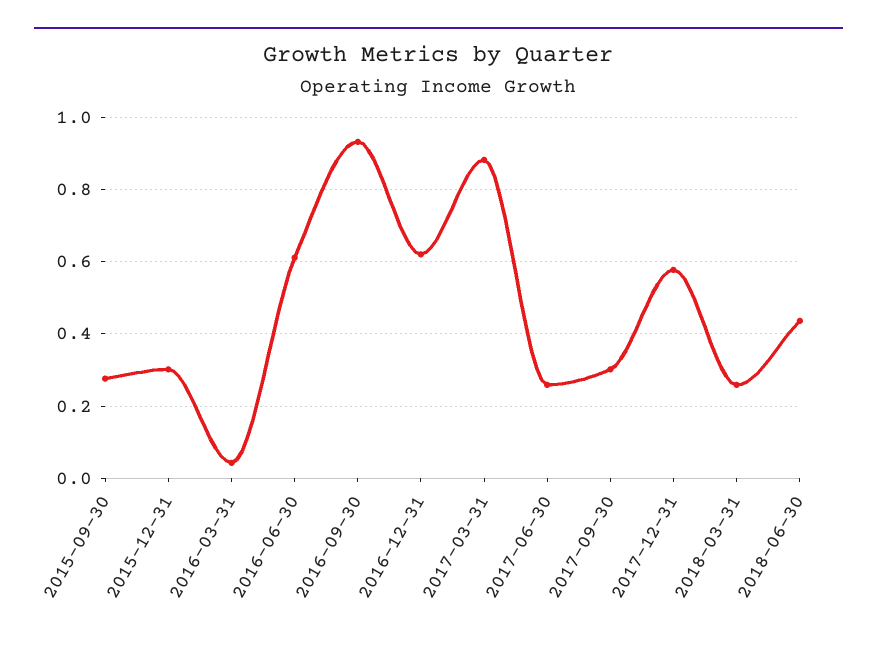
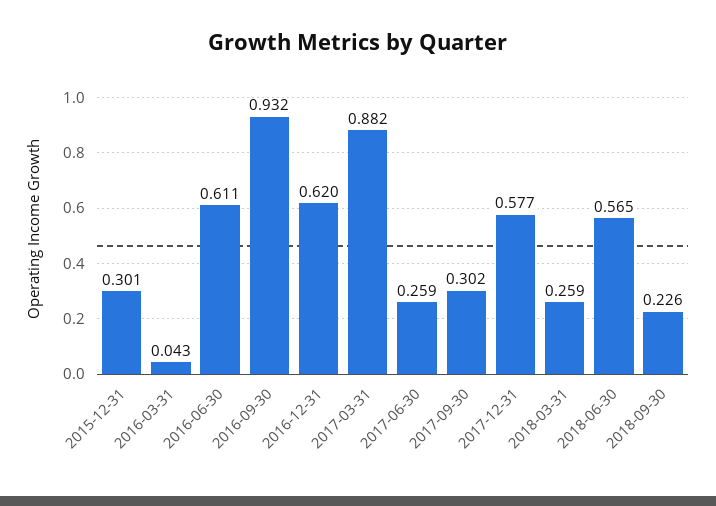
2015-09-30: 0.28 -> none
2018-06-30: 0.44 -> 0.565
2018-09-30: none -> 0.226

